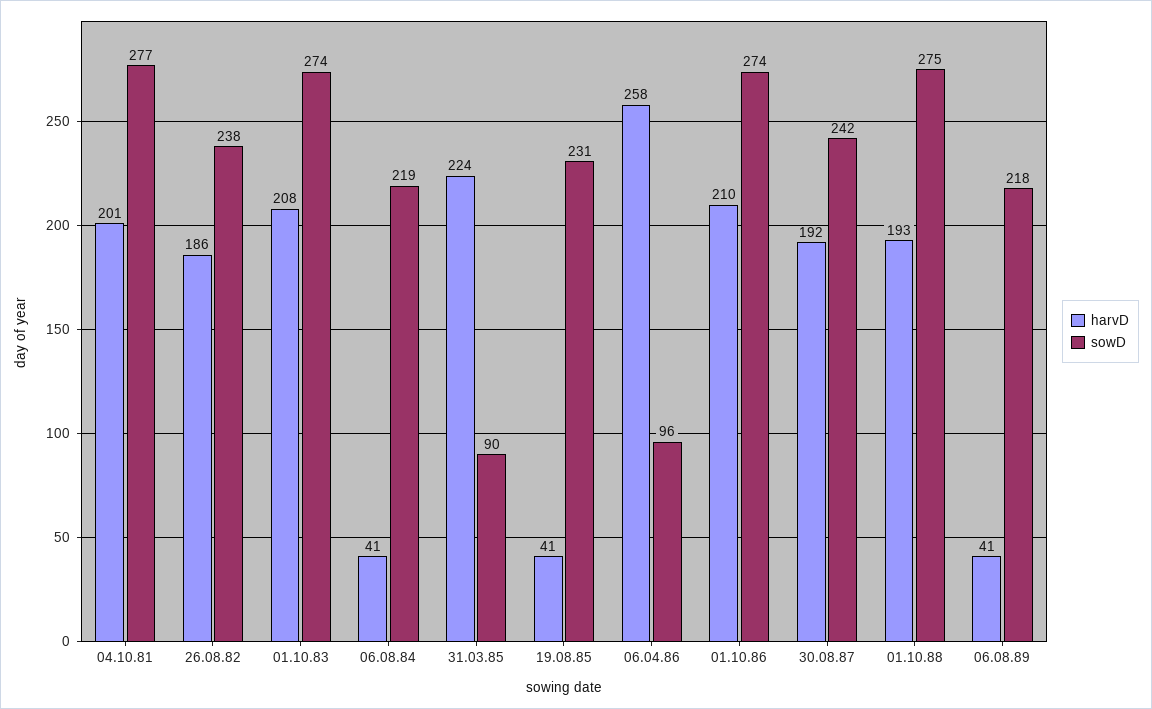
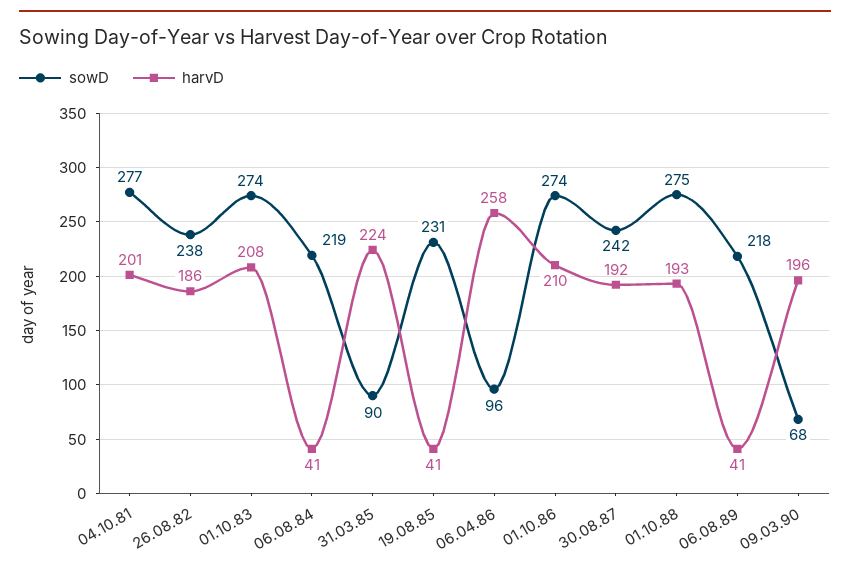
sowD, 09.03.90: none -> 68
harvD, 09.03.90: none -> 196

